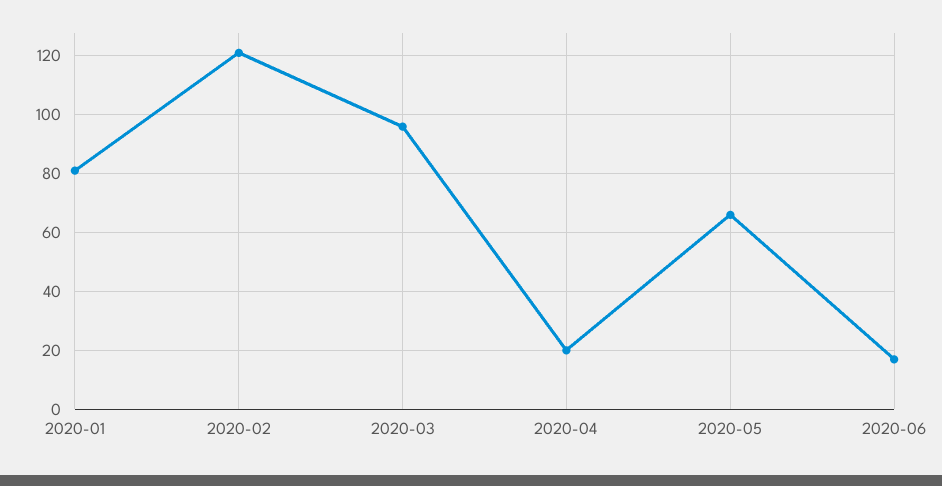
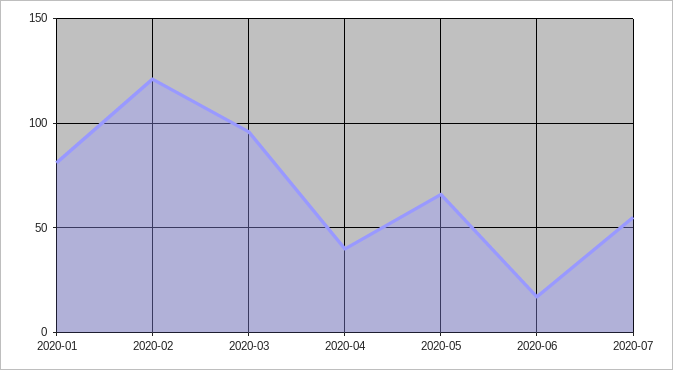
2020-04: 20 -> 40
2020-07: none -> 55

